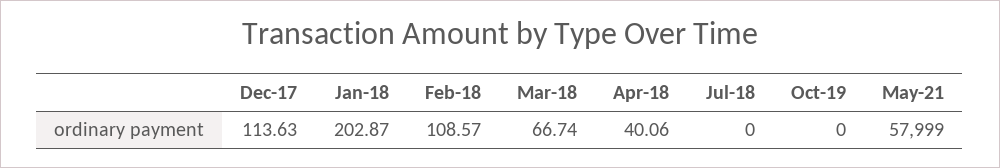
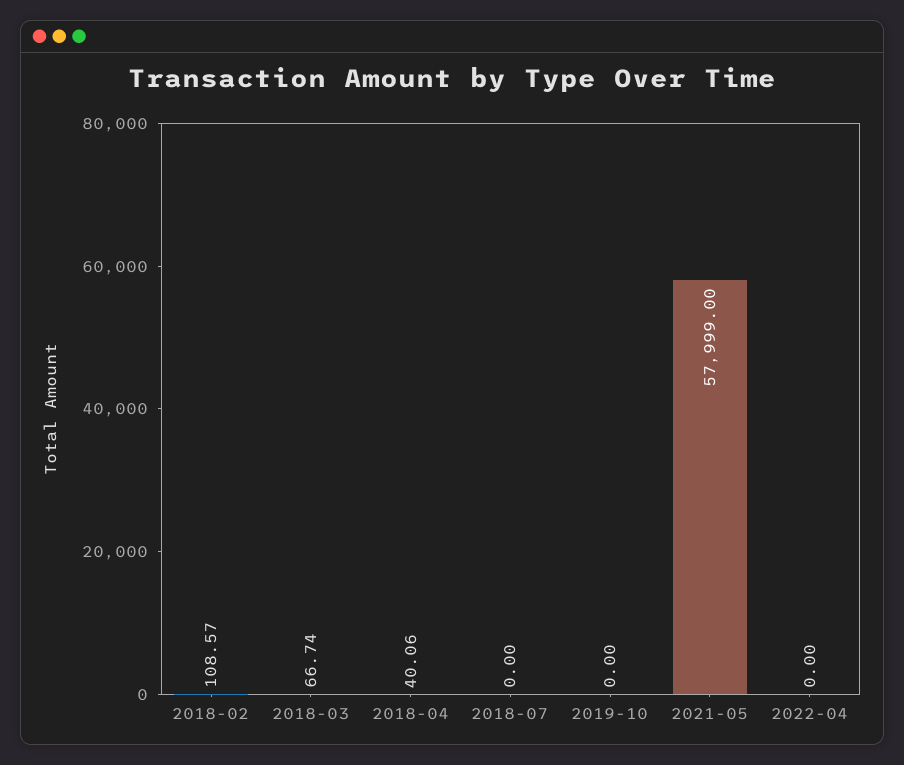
Dec-17: 113.63 -> none
Jan-18: 202.87 -> none
2022-04: none -> 0

